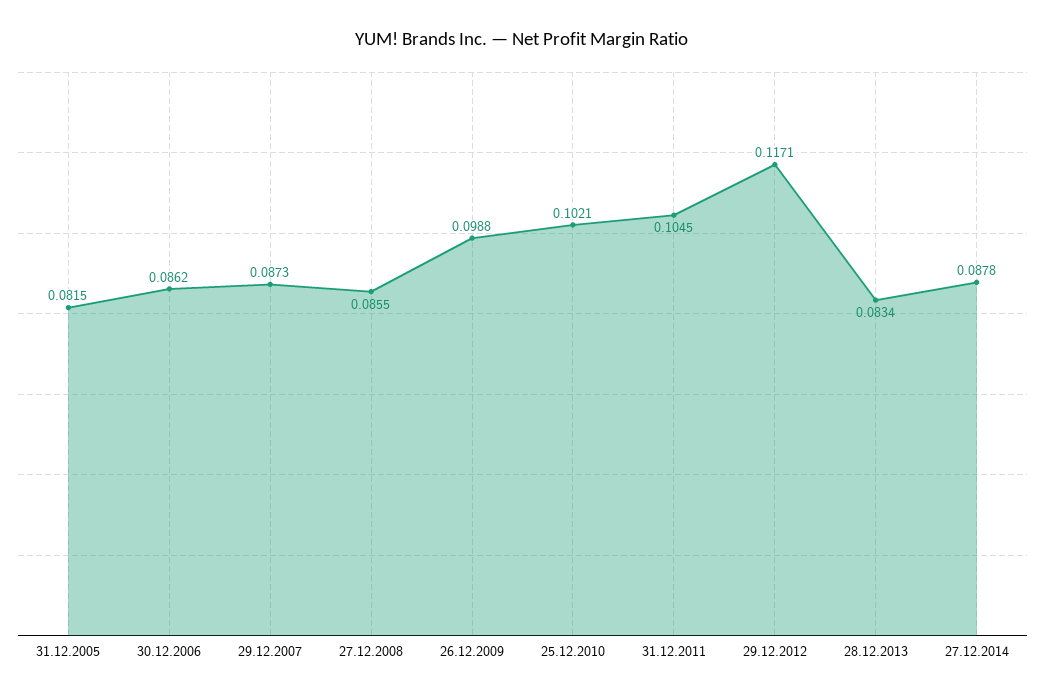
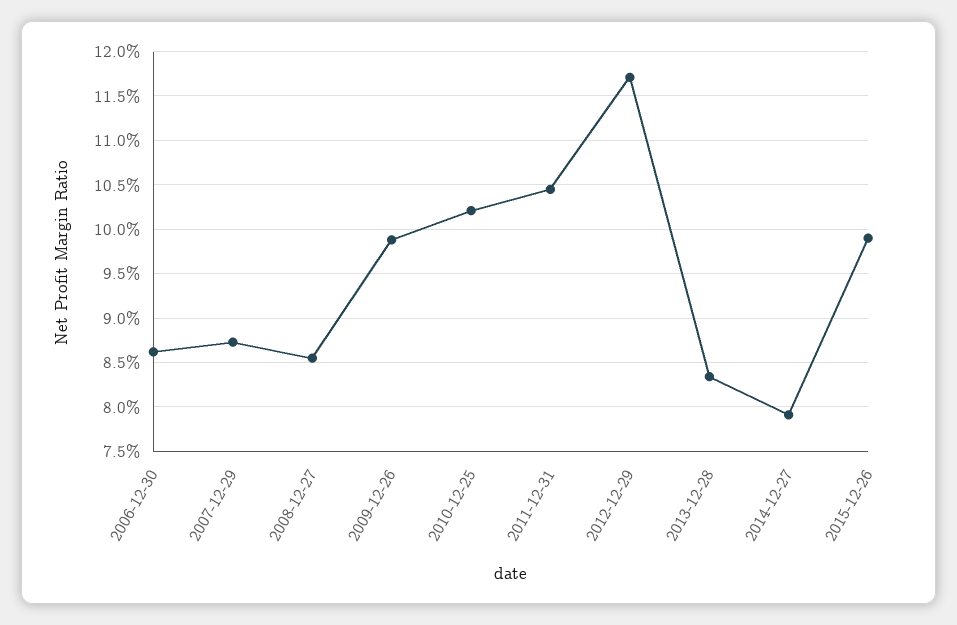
31.12.2005: 0.0815 -> none
27.12.2014: 0.0878 -> 0.079
2015-12-26: none -> 0.099

